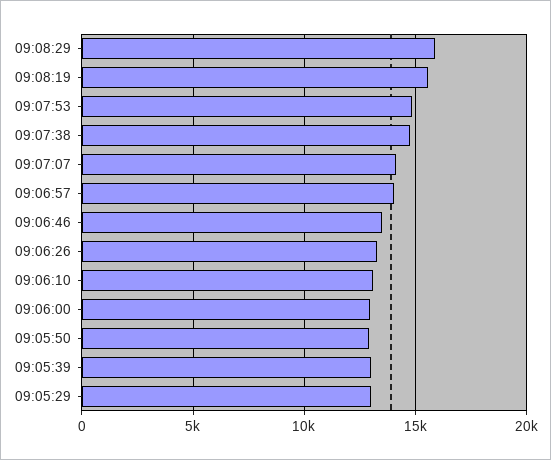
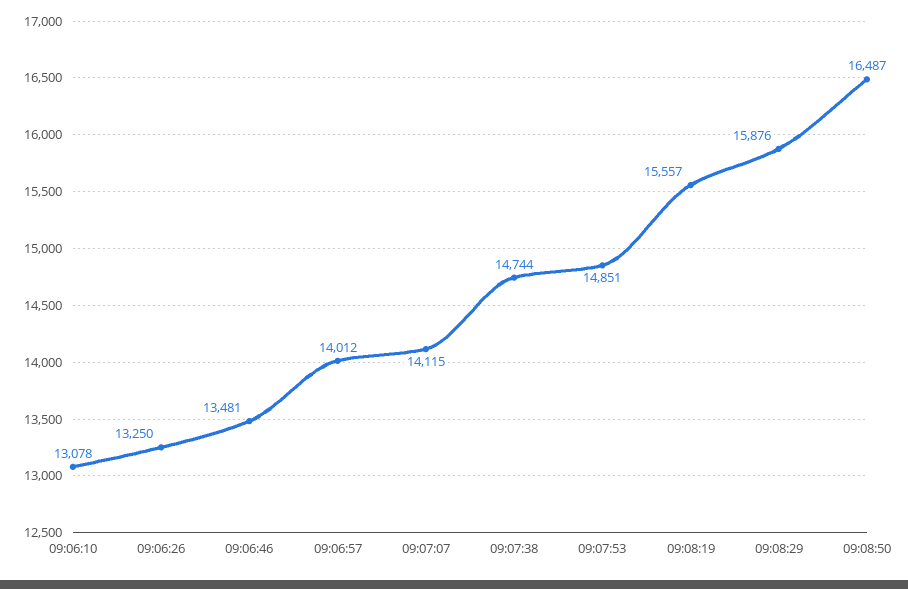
09:06:00: 13000 -> none
09:05:50: 13000 -> none
09:05:39: 13000 -> none
09:05:29: 13000 -> none
09:08:50: none -> 16487

